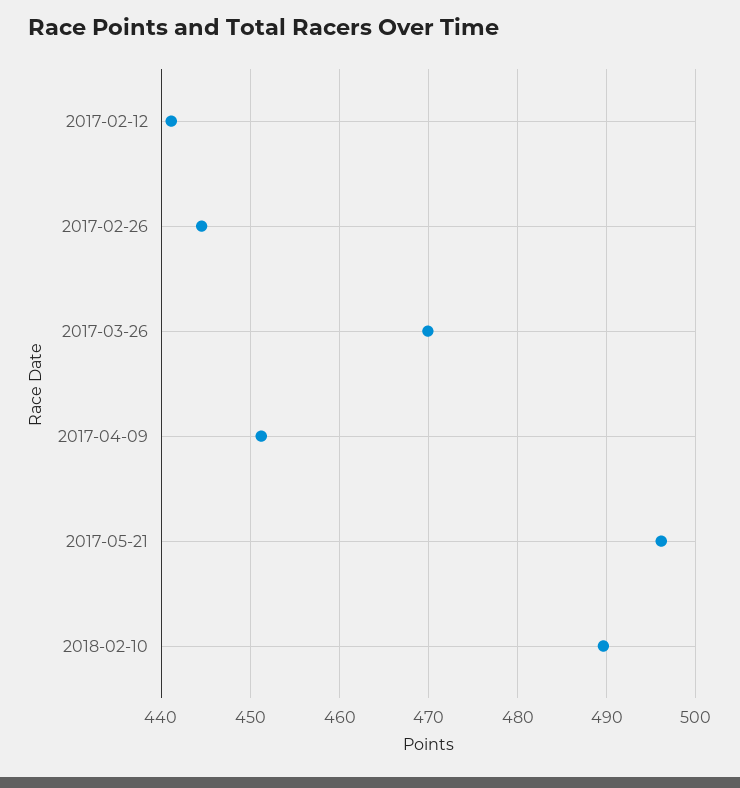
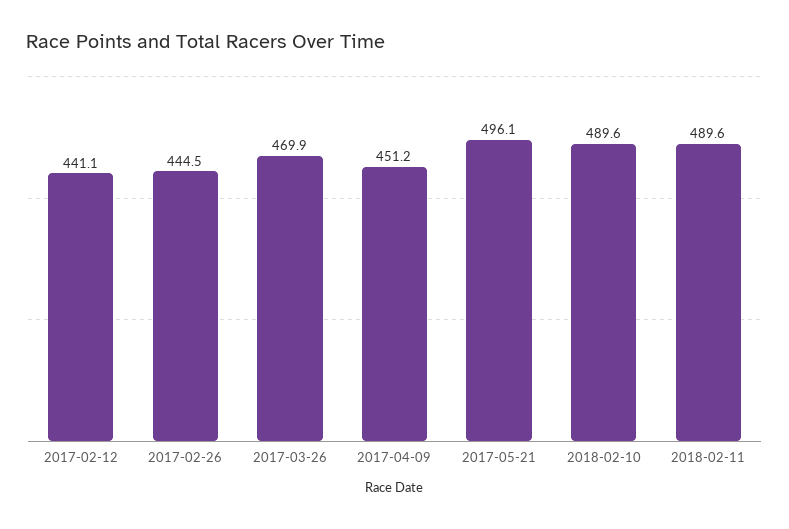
2018-02-11: none -> 489.6

